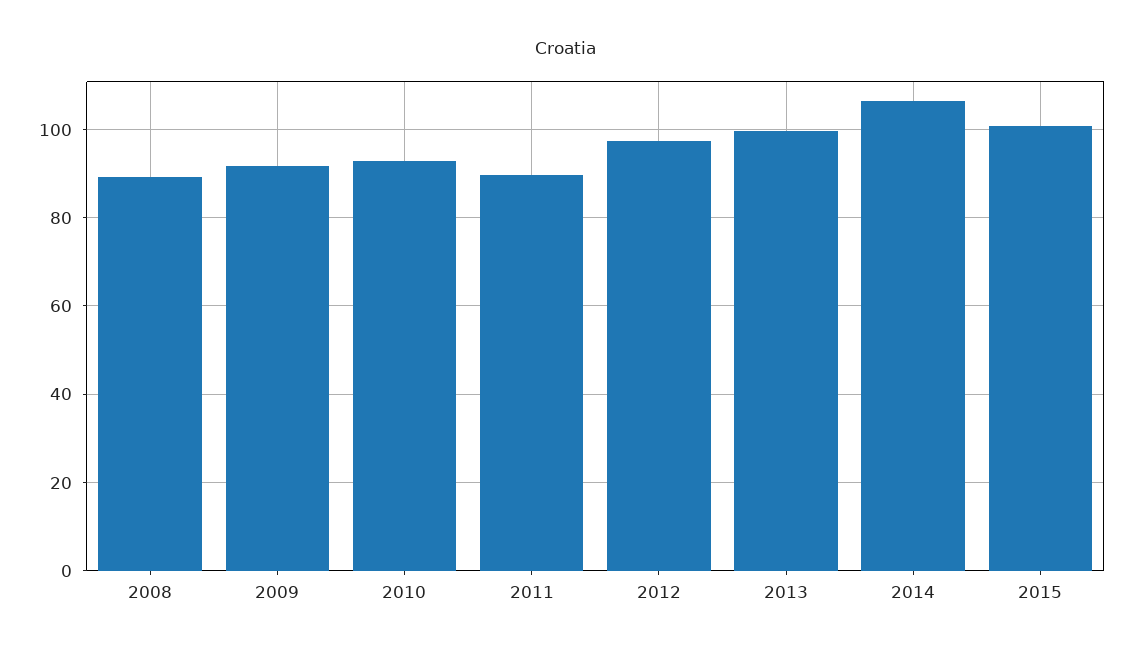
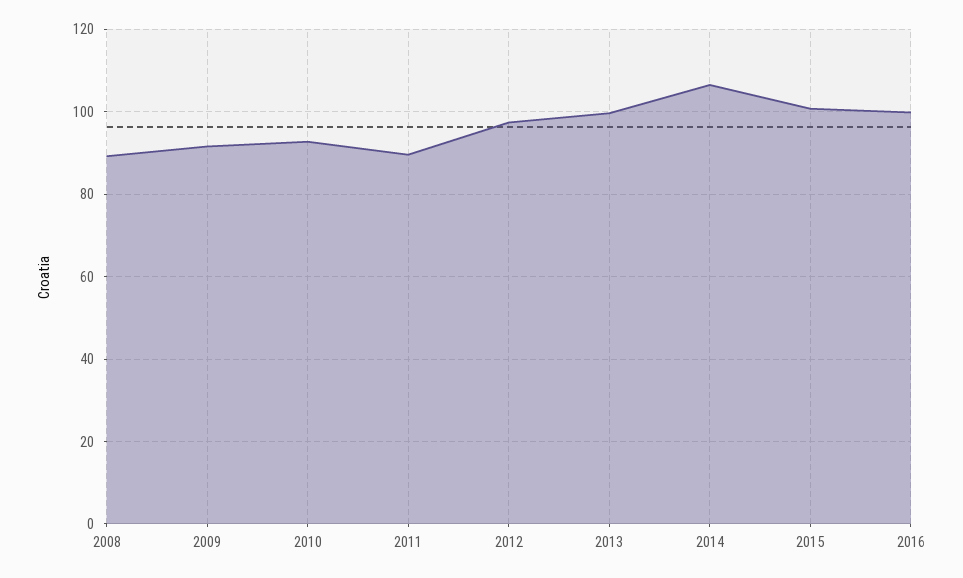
2016: none -> 100

